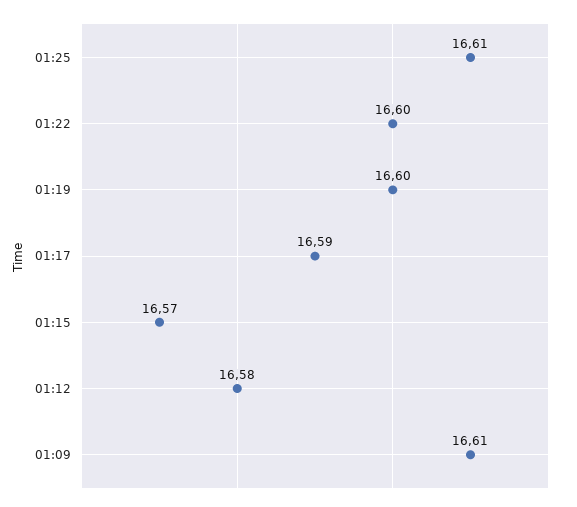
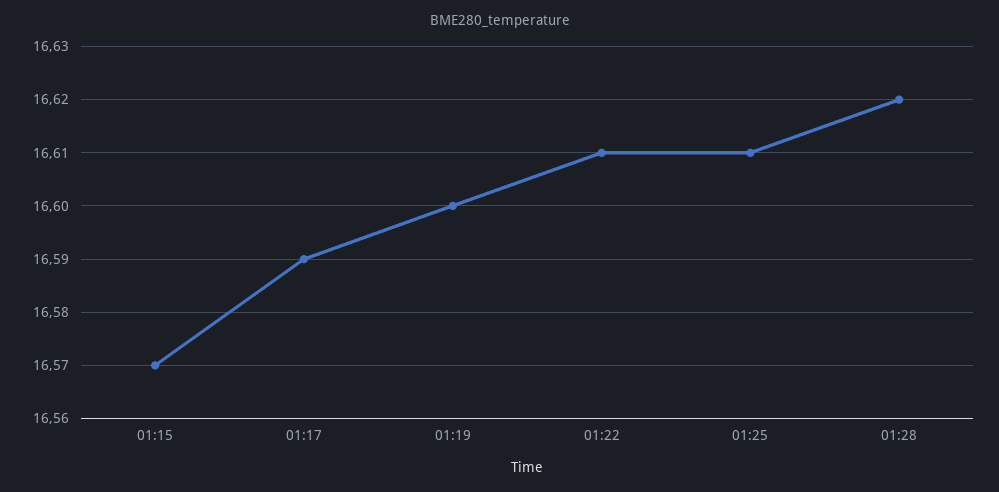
01:22: 16.6 -> 16.61
01:12: 16.58 -> none
01:09: 16.61 -> none
01:28: none -> 16.62

